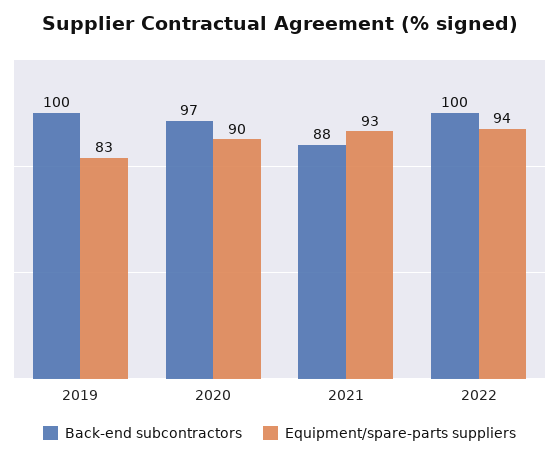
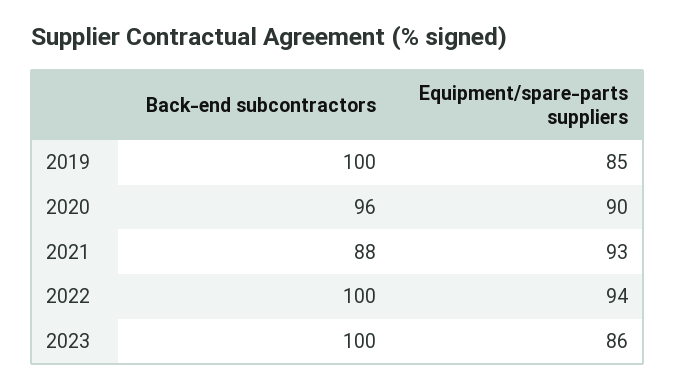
Equipment/spare-parts suppliers, 2019: 83 -> 85
Back-end subcontractors, 2020: 97 -> 96
Back-end subcontractors, 2023: none -> 100
Equipment/spare-parts suppliers, 2023: none -> 86

